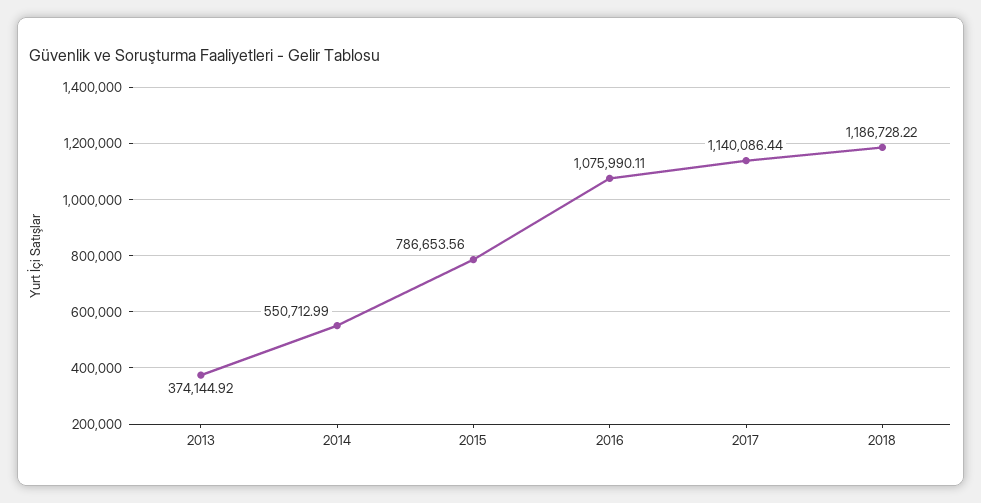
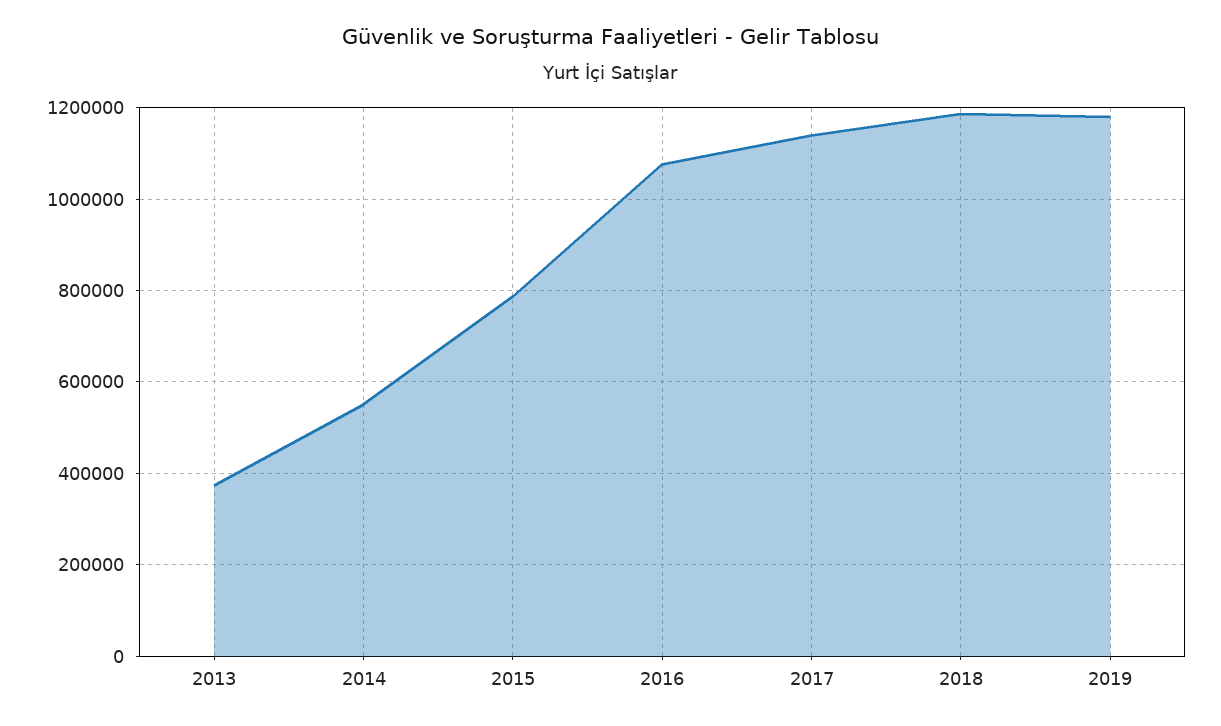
2019: none -> 1180000

